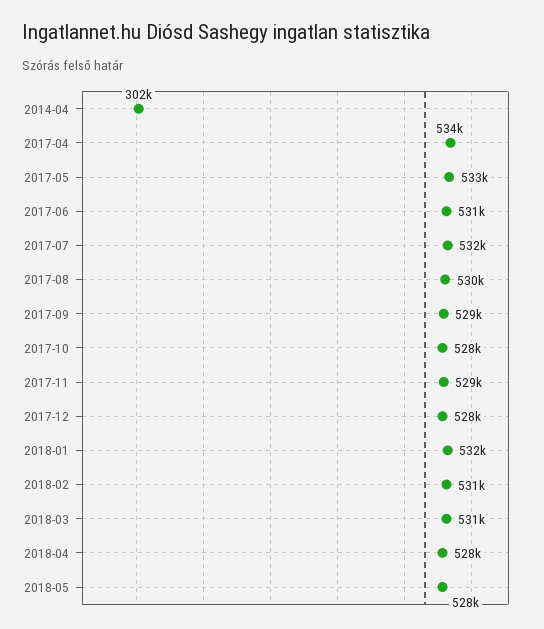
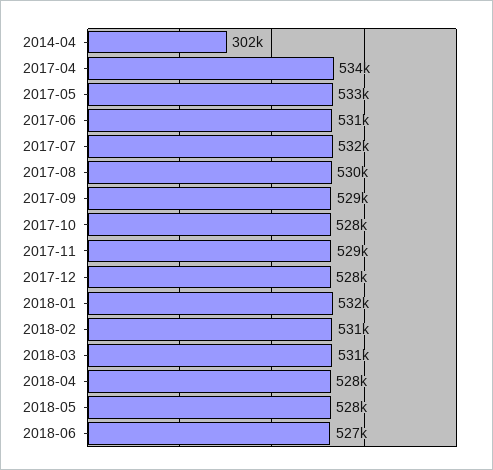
2018-06: none -> 527000

